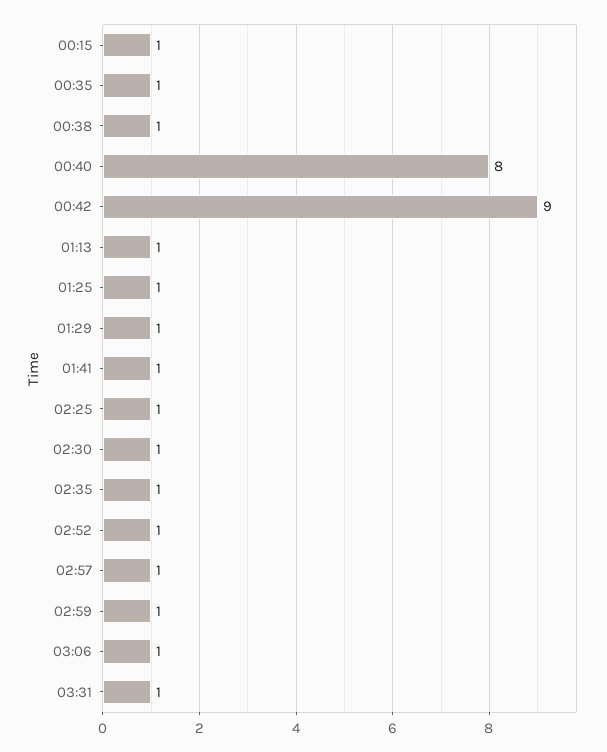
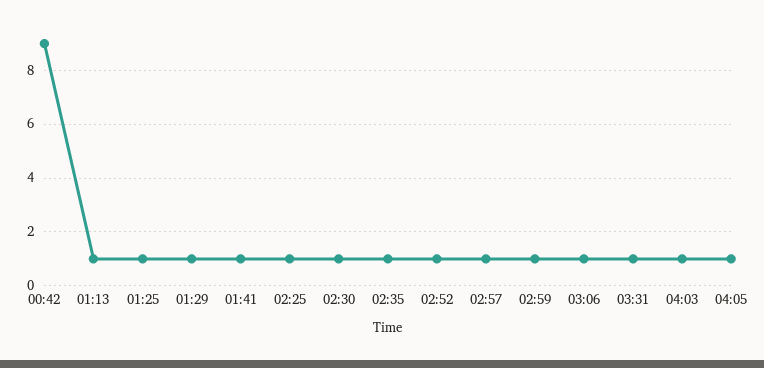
00:15: 1 -> none
00:35: 1 -> none
00:38: 1 -> none
00:40: 8 -> none
04:03: none -> 1
04:05: none -> 1

